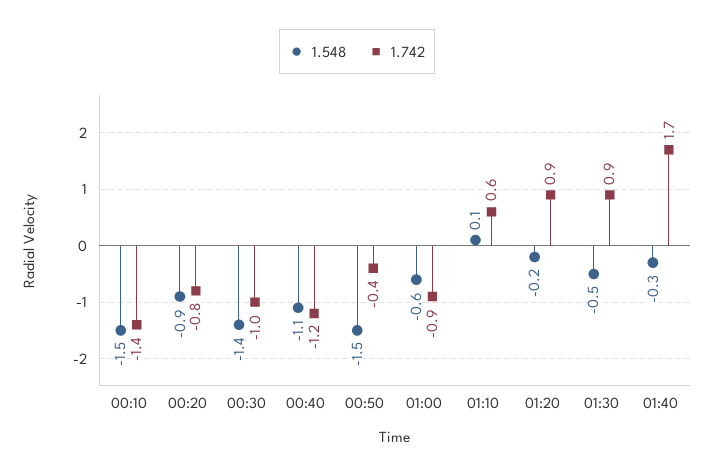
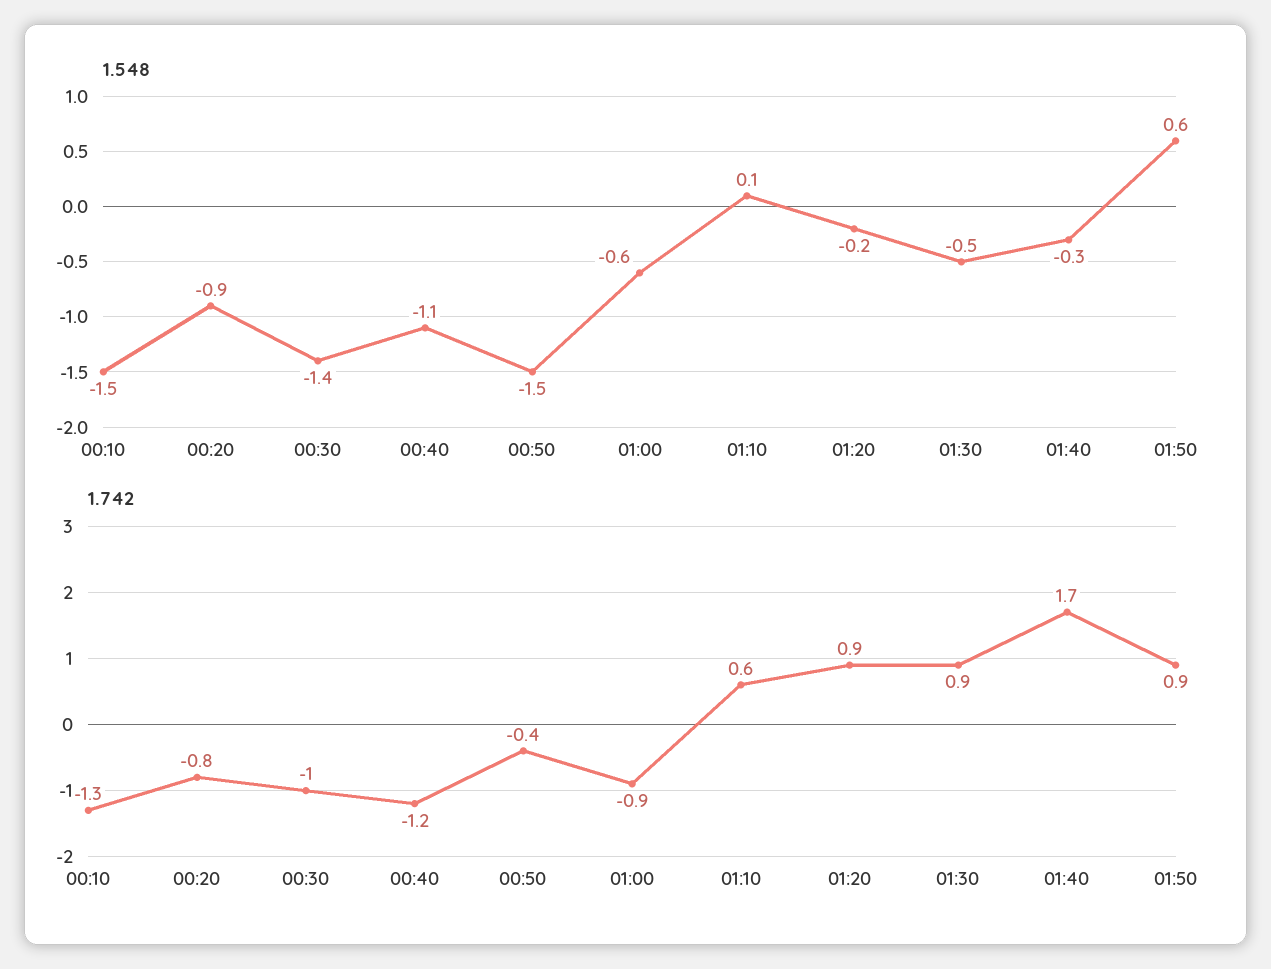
1.742, 00:10: -1.4 -> -1.3
1.548, 01:50: none -> 0.6
1.742, 01:50: none -> 0.9

